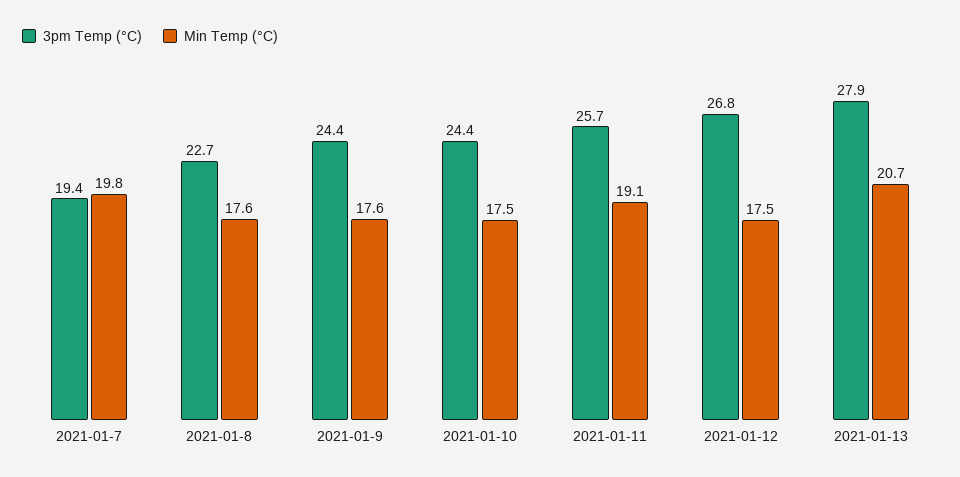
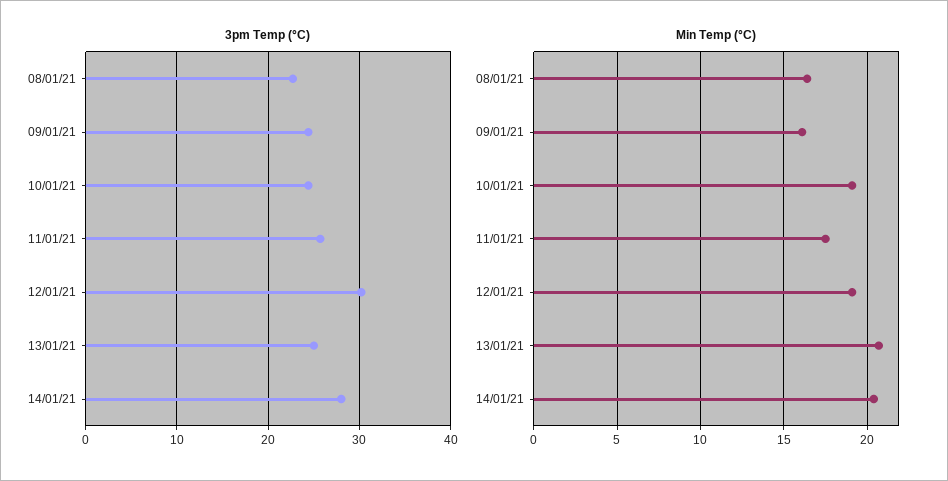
3pm Temp (°C), 2021-01-7: 19.4 -> none
Min Temp (°C), 2021-01-7: 19.8 -> none
Min Temp (°C), 2021-01-8: 17.6 -> 16.5
Min Temp (°C), 2021-01-9: 17.6 -> 16
Min Temp (°C), 2021-01-10: 17.5 -> 19
Min Temp (°C), 2021-01-11: 19.1 -> 17.5
3pm Temp (°C), 2021-01-12: 26.8 -> 30
Min Temp (°C), 2021-01-12: 17.5 -> 19
3pm Temp (°C), 2021-01-13: 27.9 -> 25
3pm Temp (°C), 14/01/21: none -> 28
Min Temp (°C), 14/01/21: none -> 20.5

